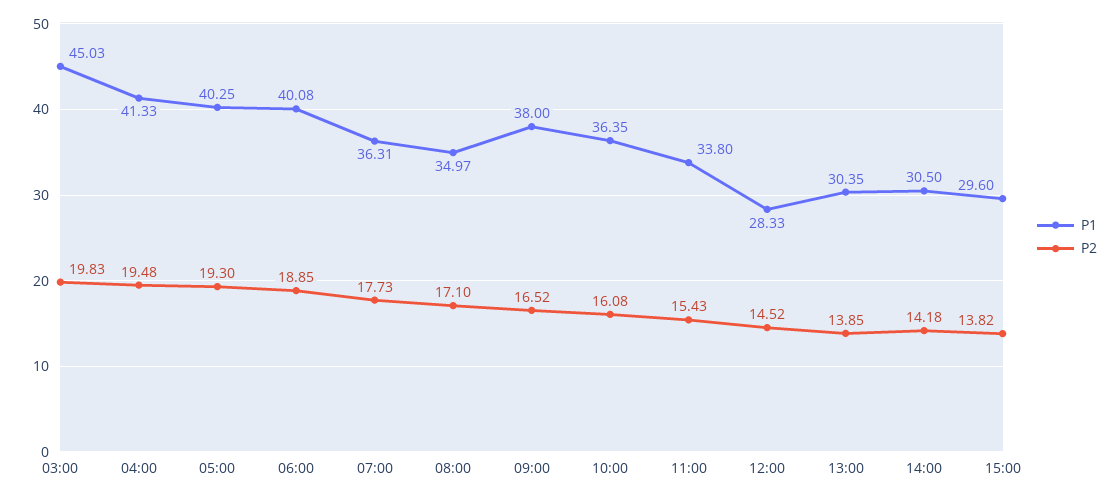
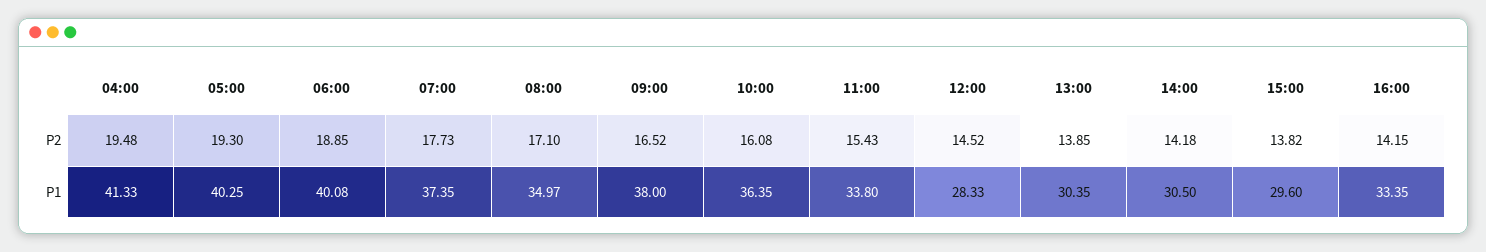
P1, 03:00: 45.03 -> none
P2, 03:00: 19.83 -> none
P1, 07:00: 36.31 -> 37.35
P2, 16:00: none -> 14.15
P1, 16:00: none -> 33.35

